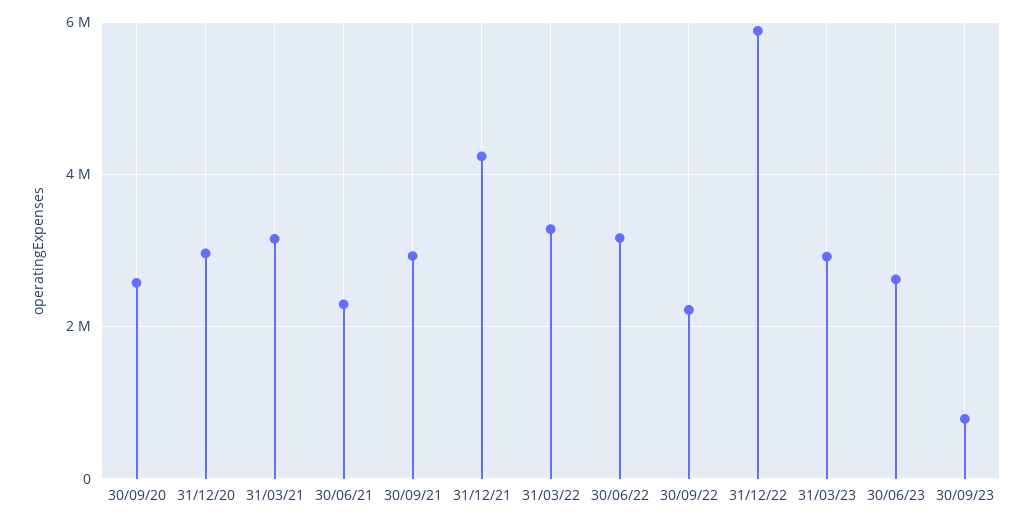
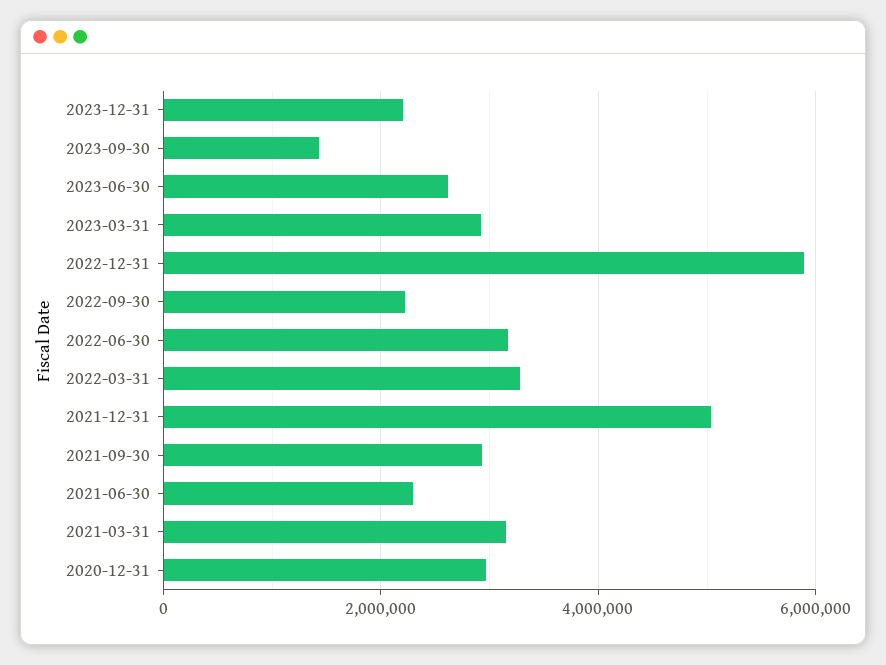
30/09/20: 2600000 -> none
31/12/21: 4200000 -> 5000000
30/09/23: 800000 -> 1400000
2023-12-31: none -> 2200000

